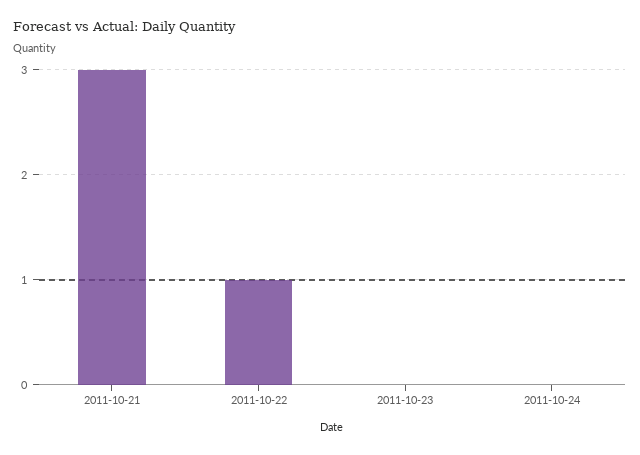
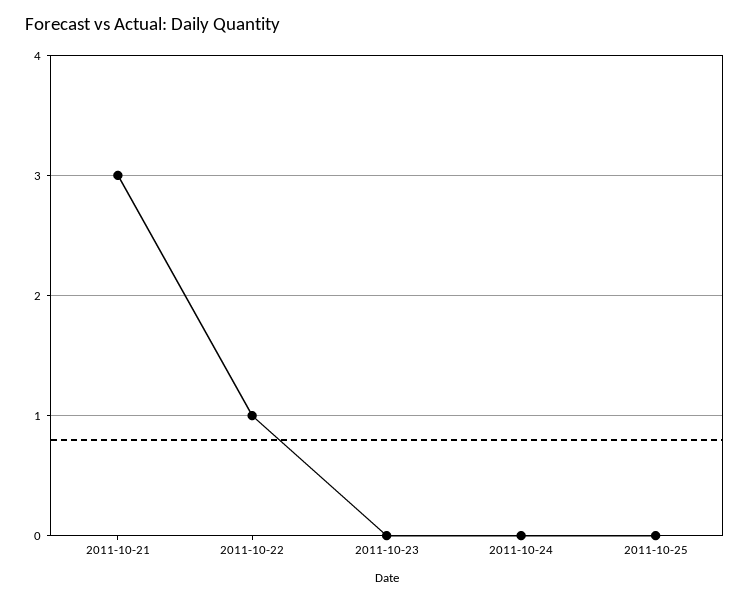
2011-10-25: none -> 0

